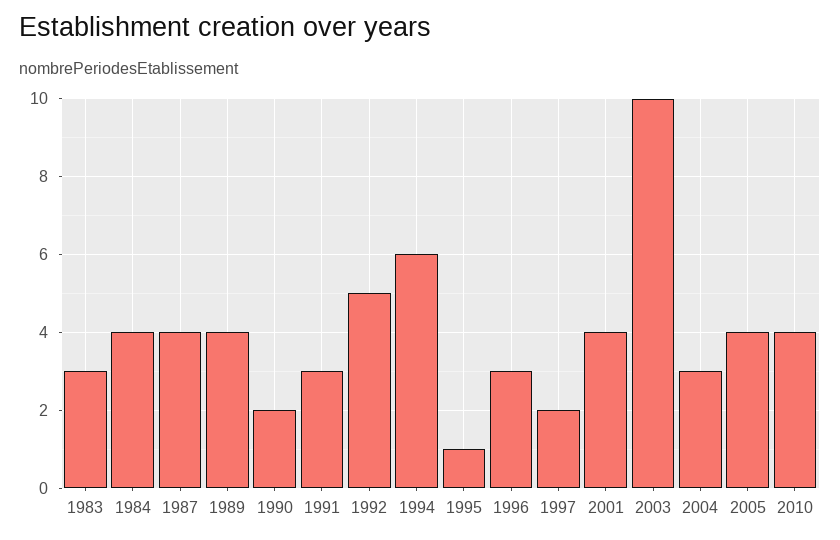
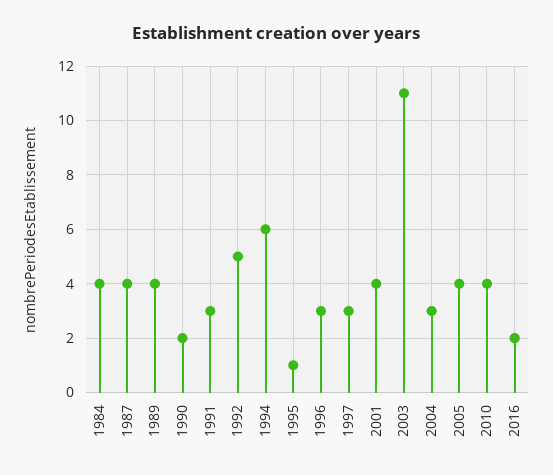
1983: 3 -> none
1997: 2 -> 3
2003: 10 -> 11
2016: none -> 2

